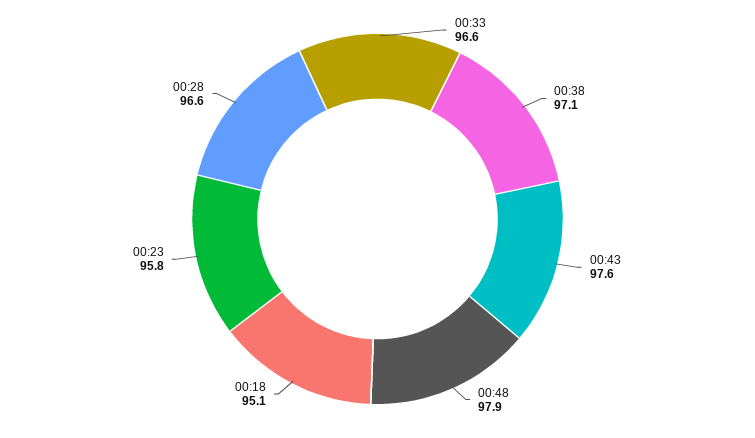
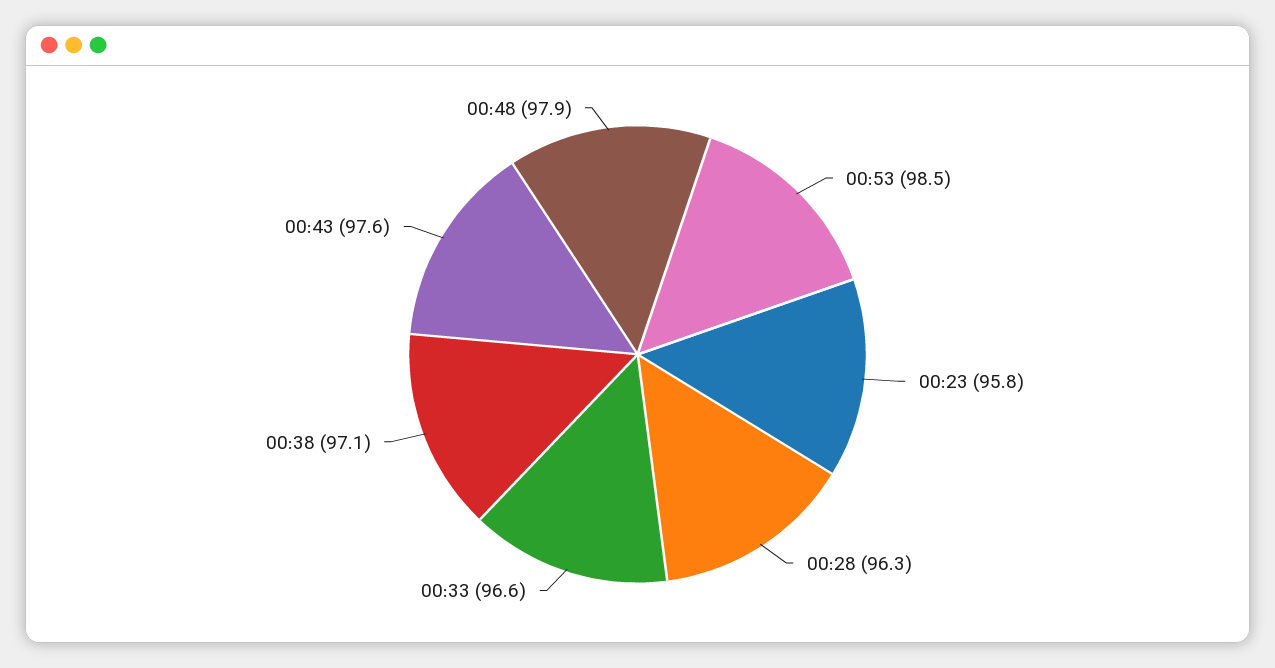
00:18: 95.1 -> none
00:28: 96.6 -> 96.3
00:53: none -> 98.5

